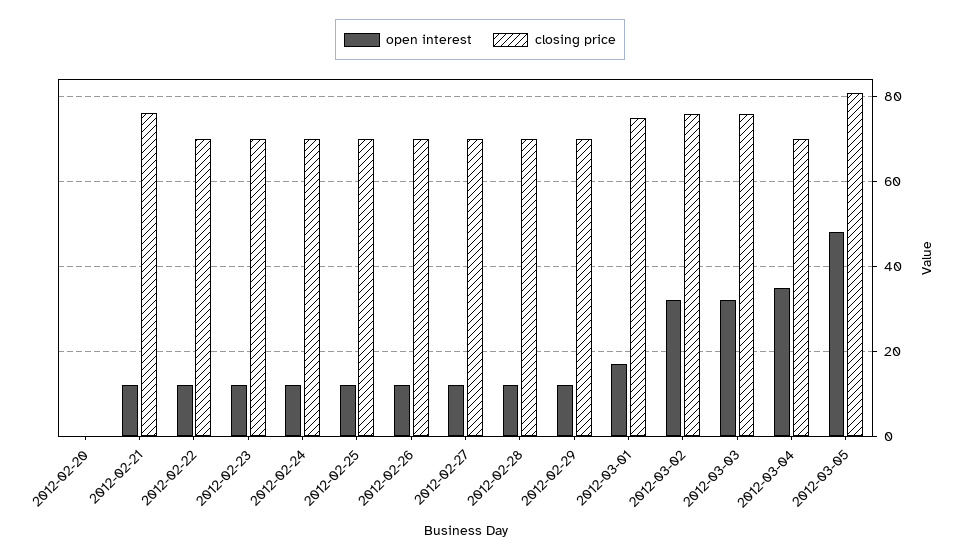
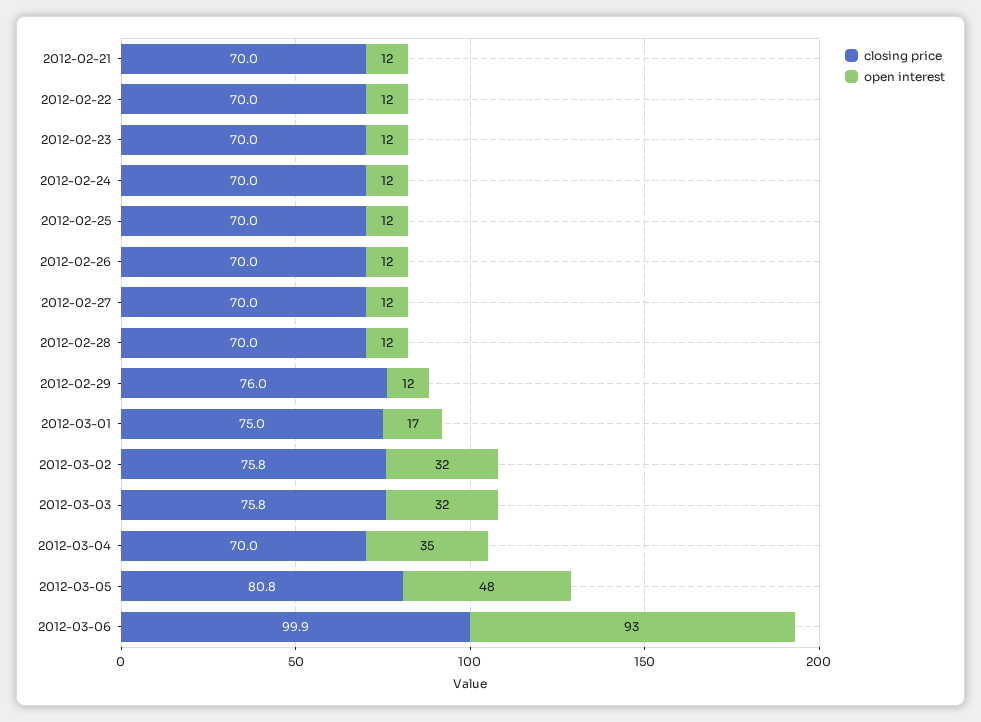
open interest, 2012-02-20: 0 -> none
closing price, 2012-02-20: 0 -> none
closing price, 2012-02-21: 76 -> 70
closing price, 2012-02-29: 70 -> 76
closing price, 2012-03-06: none -> 99.9
open interest, 2012-03-06: none -> 93

